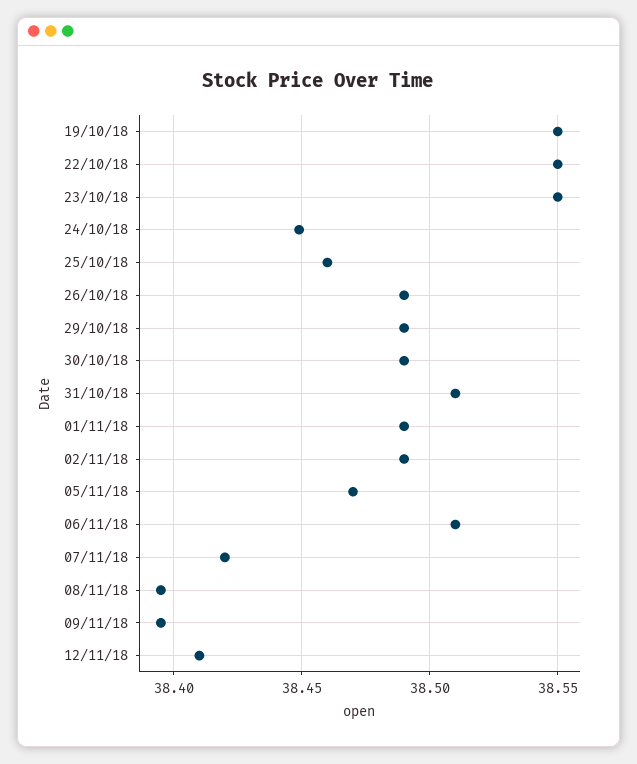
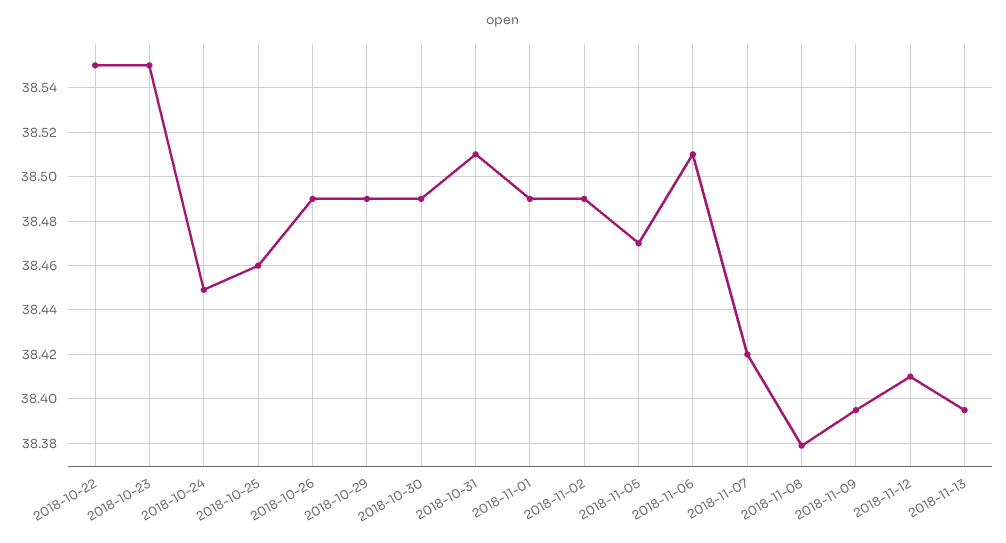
19/10/18: 38.55 -> none
08/11/18: 38.395 -> 38.38
2018-11-13: none -> 38.395

